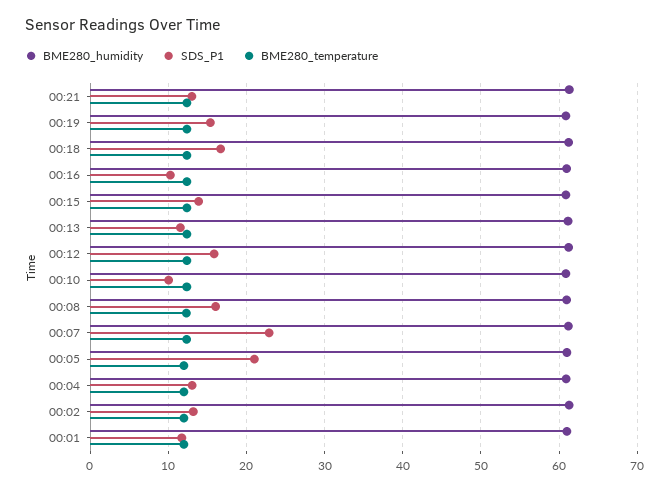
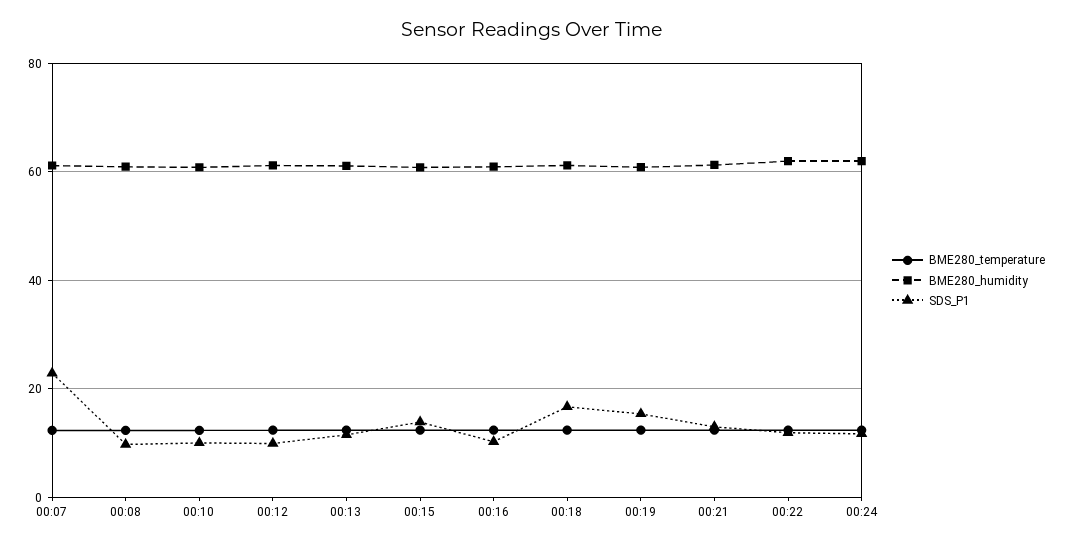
SDS_P1, 00:12: 16 -> 10
SDS_P1, 00:08: 16 -> 10
BME280_humidity, 00:05: 61 -> none
SDS_P1, 00:05: 21 -> none
BME280_temperature, 00:05: 12 -> none
BME280_humidity, 00:04: 61 -> none
SDS_P1, 00:04: 13 -> none
BME280_temperature, 00:04: 12 -> none
BME280_humidity, 00:02: 61 -> none
SDS_P1, 00:02: 13 -> none
BME280_temperature, 00:02: 12 -> none
BME280_humidity, 00:01: 61 -> none
SDS_P1, 00:01: 12 -> none
BME280_temperature, 00:01: 12 -> none
BME280_temperature, 00:22: none -> 12
BME280_humidity, 00:22: none -> 62
SDS_P1, 00:22: none -> 12
BME280_temperature, 00:24: none -> 12
BME280_humidity, 00:24: none -> 62
SDS_P1, 00:24: none -> 12

